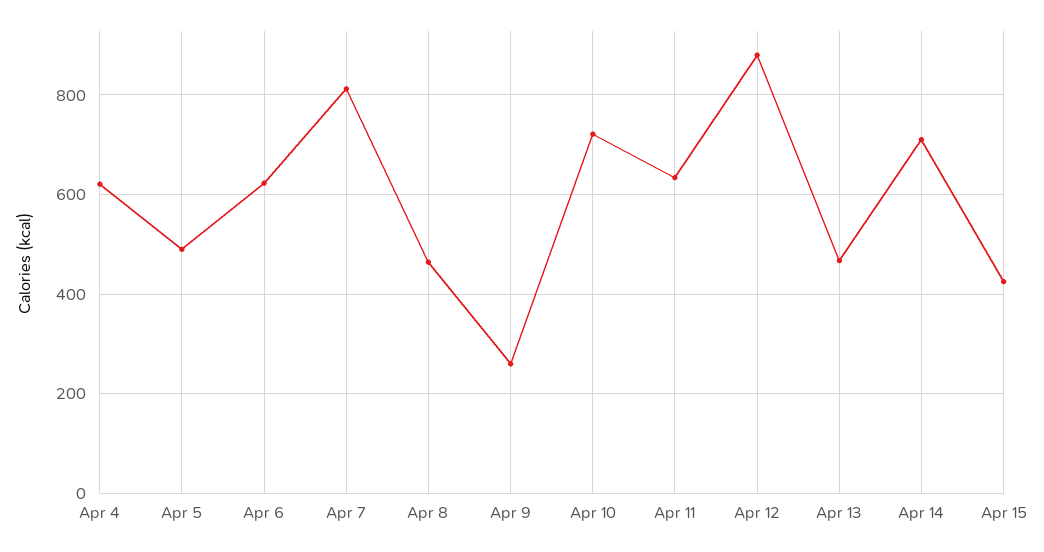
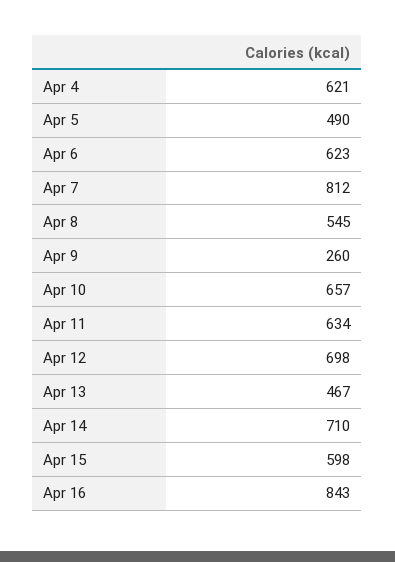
Apr 8: 460 -> 545
Apr 10: 720 -> 657
Apr 12: 880 -> 698
Apr 15: 420 -> 598
Apr 16: none -> 843

